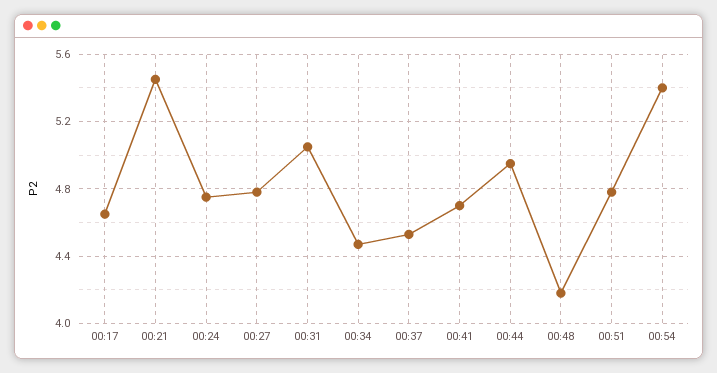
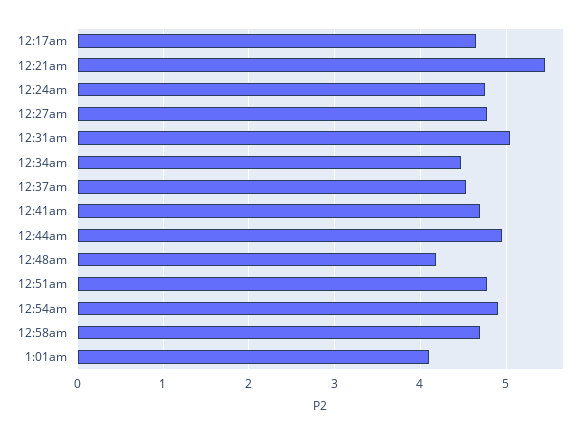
00:54: 5.4 -> 4.9
12:58am: none -> 4.7
1:01am: none -> 4.1

